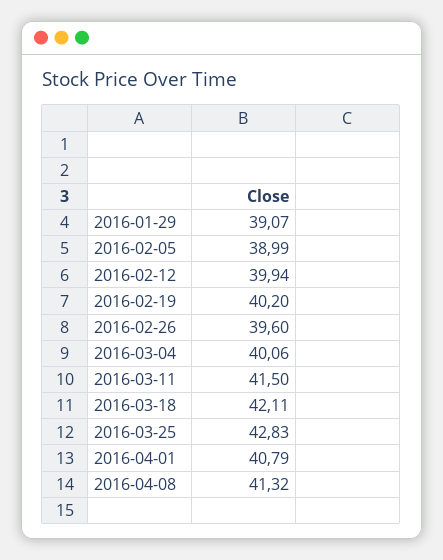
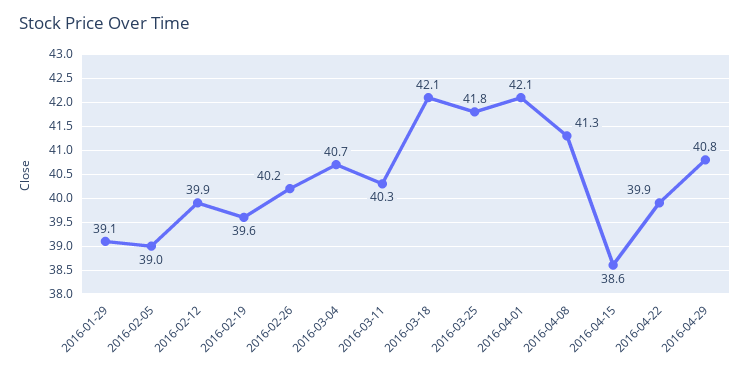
2016-02-19: 40.2 -> 39.6
2016-02-26: 39.6 -> 40.2
2016-03-04: 40.06 -> 40.7
2016-03-11: 41.5 -> 40.3
2016-03-25: 42.83 -> 41.8
2016-04-01: 40.79 -> 42.1
2016-04-15: none -> 38.6
2016-04-22: none -> 39.9
2016-04-29: none -> 40.8

